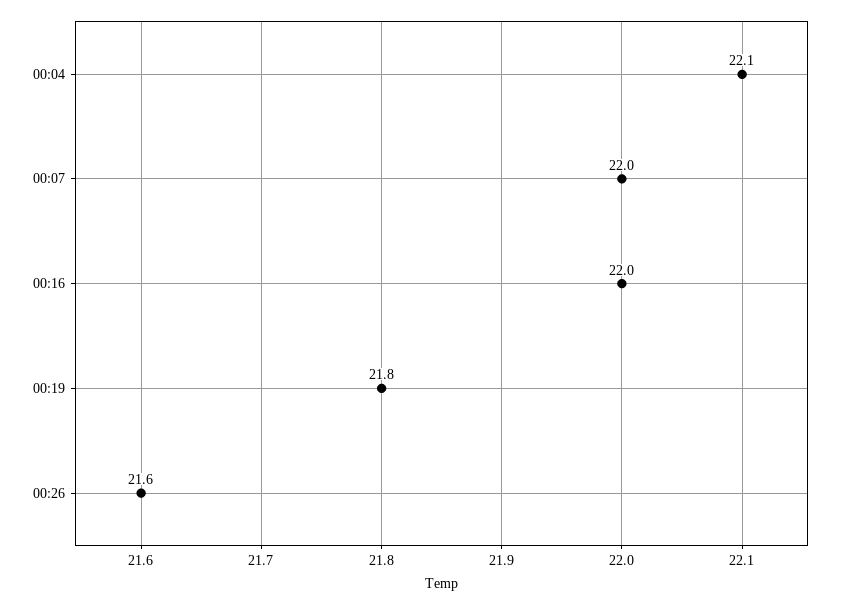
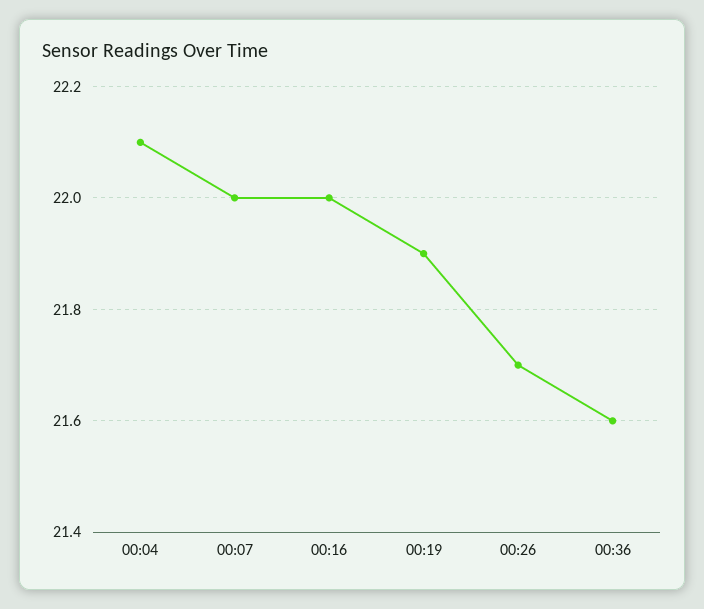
00:19: 21.8 -> 21.9
00:26: 21.6 -> 21.7
00:36: none -> 21.6

